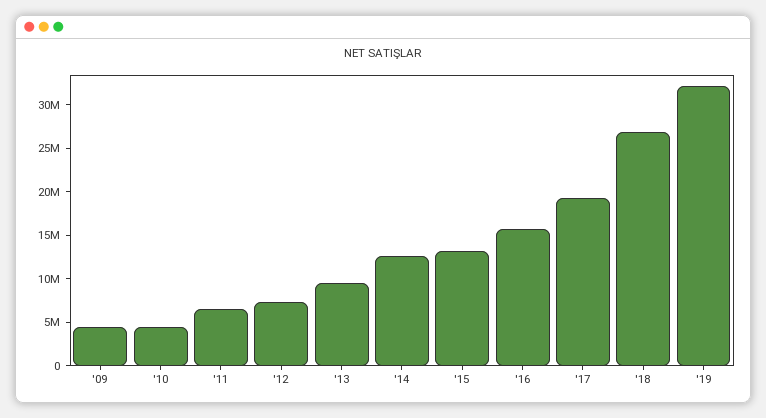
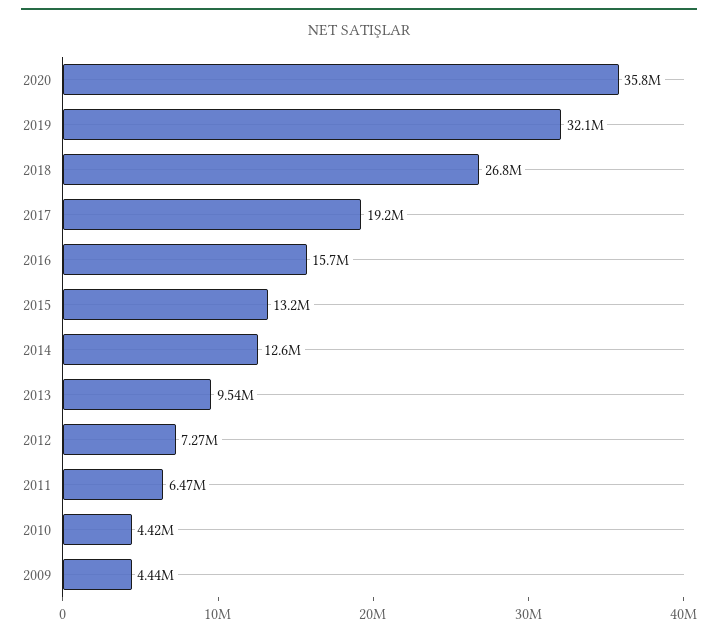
2020: none -> 35800000

